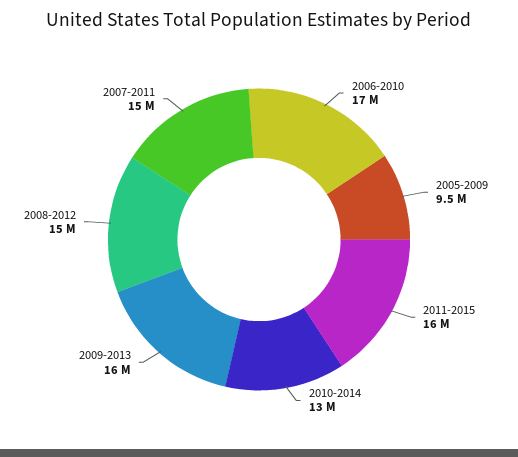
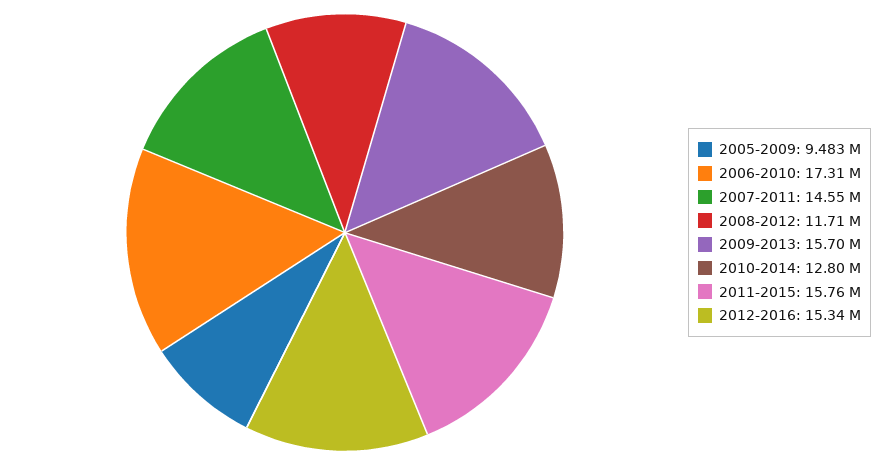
2008-2012: 15000000 -> 11710000
2012-2016: none -> 15340000

